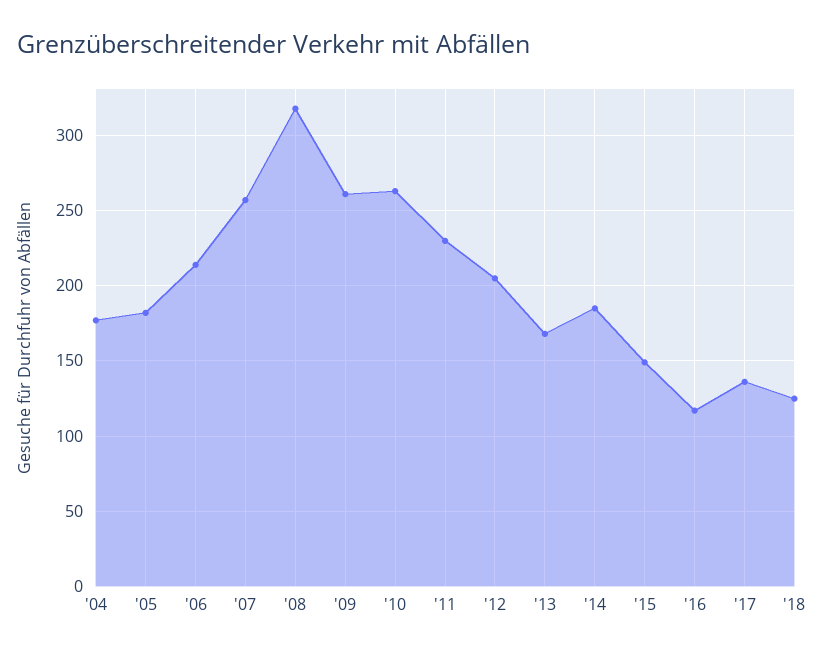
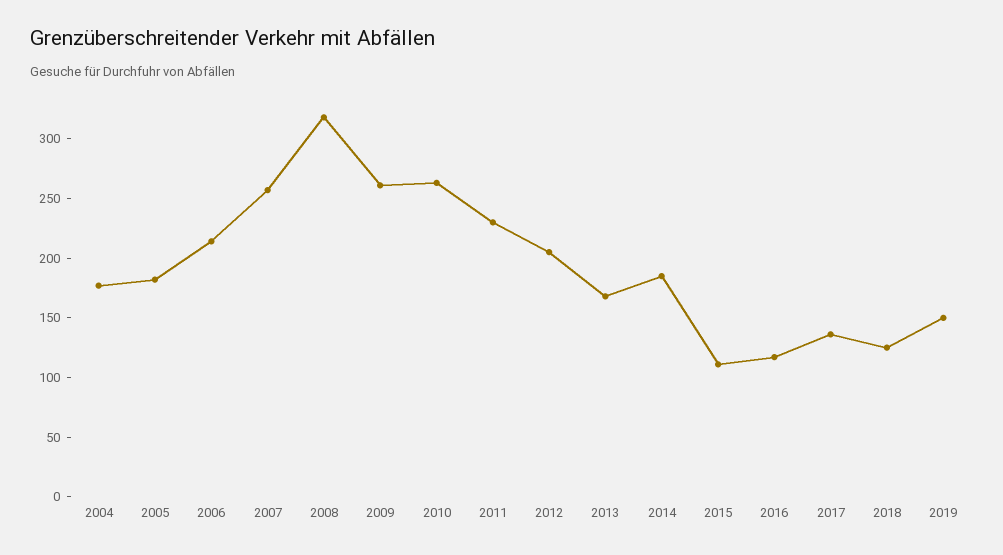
'15: 150 -> 110
2019: none -> 150

